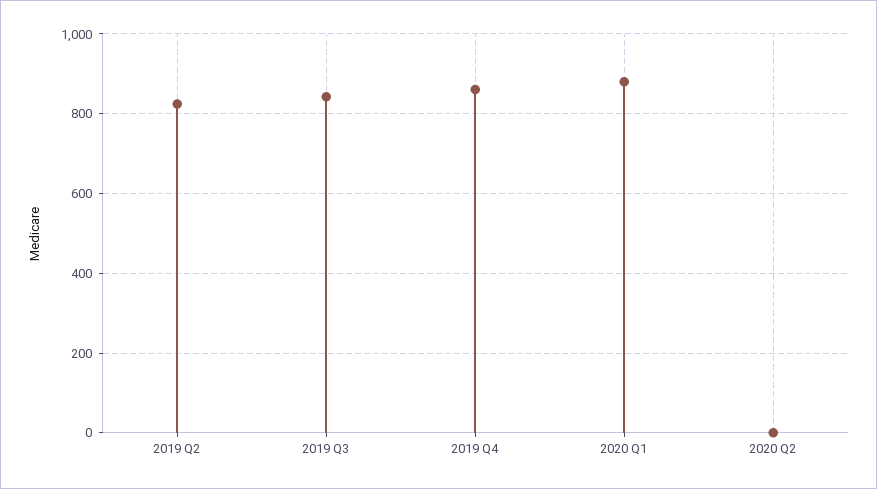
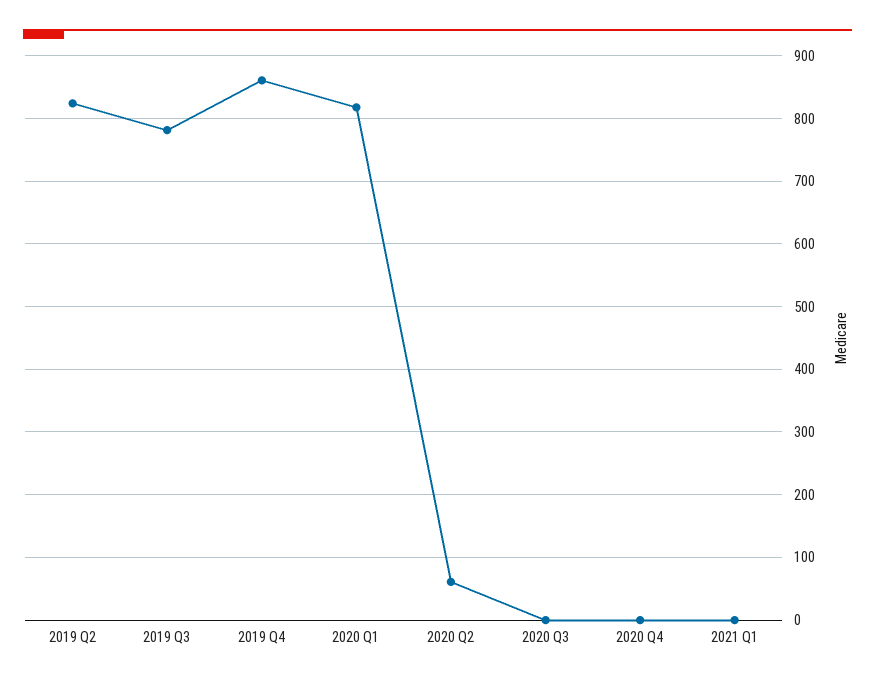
2019 Q3: 840 -> 780
2020 Q1: 880 -> 820
2020 Q2: 0 -> 60
2020 Q3: none -> 0
2020 Q4: none -> 0
2021 Q1: none -> 0

